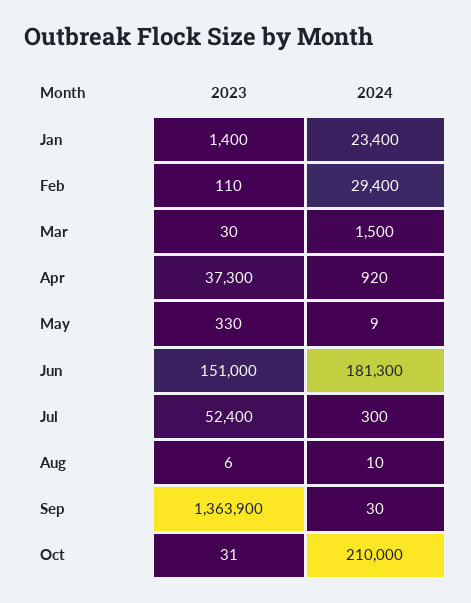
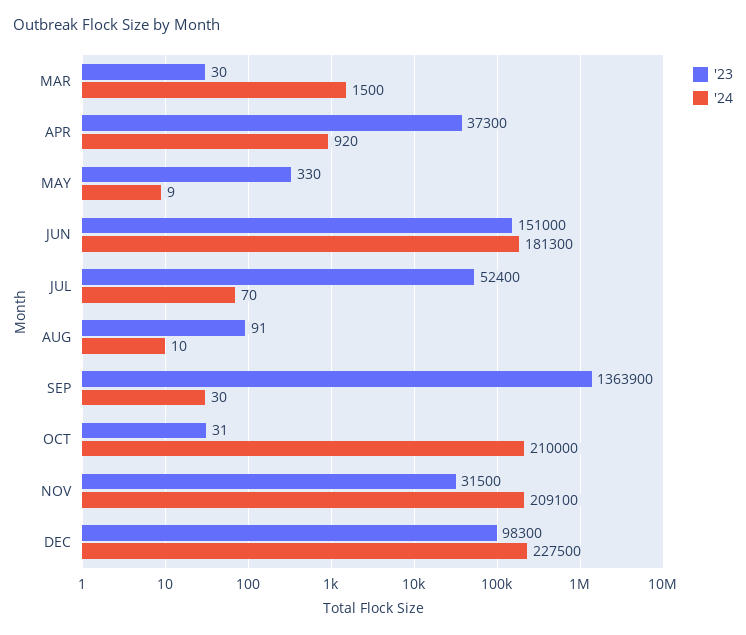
2023, Jan: 1400 -> none
2024, Jan: 23400 -> none
2023, Feb: 110 -> none
2024, Feb: 29400 -> none
2024, Jul: 300 -> 70
2023, Aug: 6 -> 91
2023, NOV: none -> 31500
2024, NOV: none -> 209100
2023, DEC: none -> 98300
2024, DEC: none -> 227500

